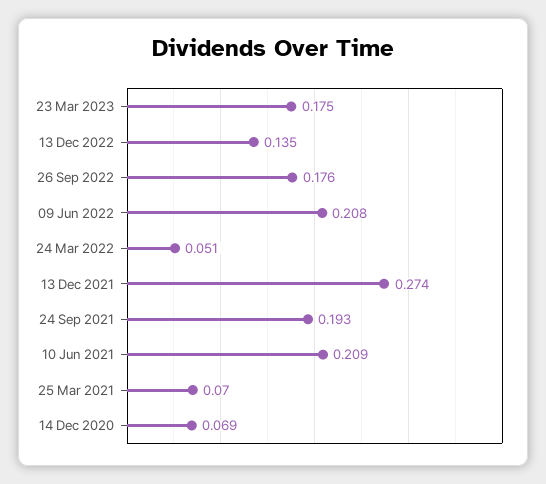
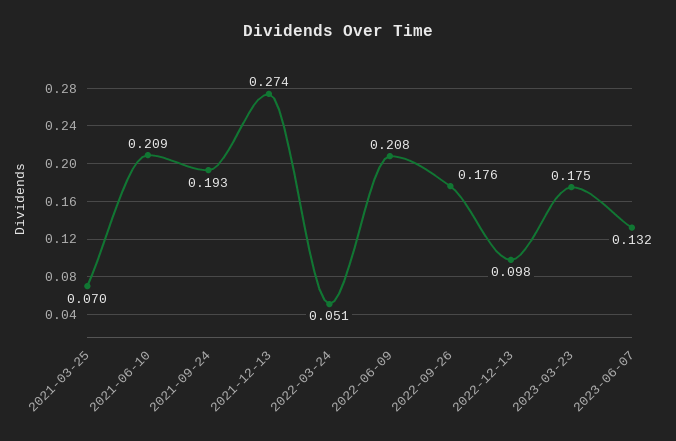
13 Dec 2022: 0.135 -> 0.098
14 Dec 2020: 0.069 -> none
2023-06-07: none -> 0.132

